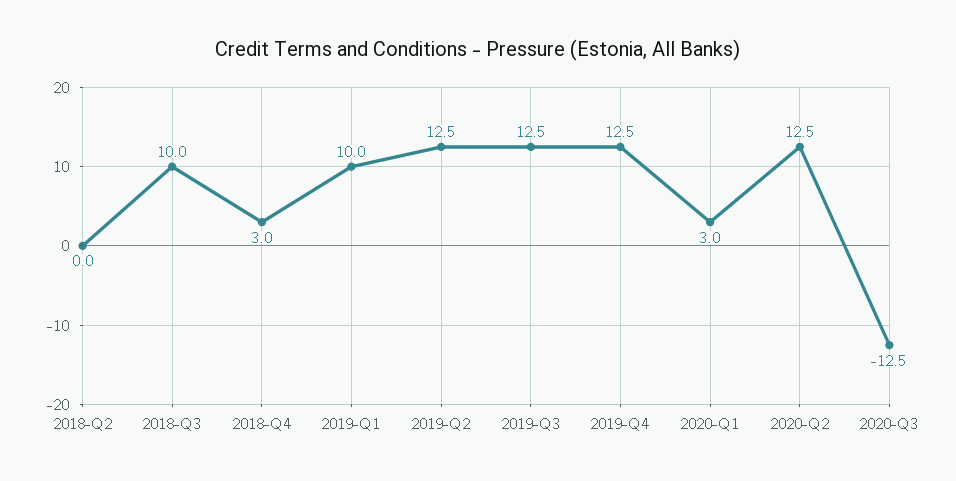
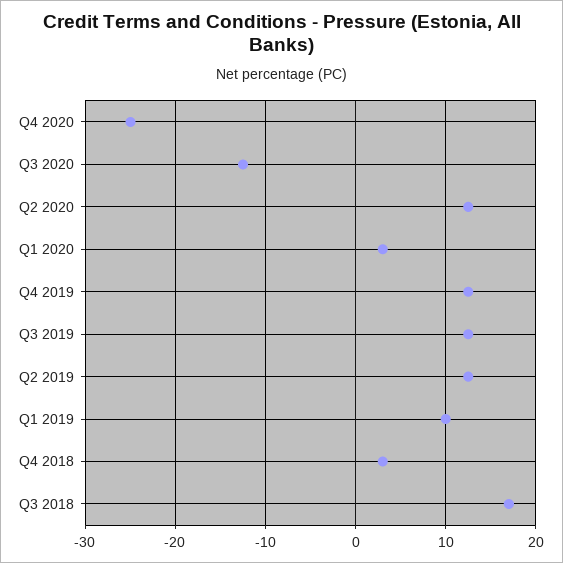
2018-Q2: 0 -> none
2018-Q3: 10 -> 17
Q4 2020: none -> -25

